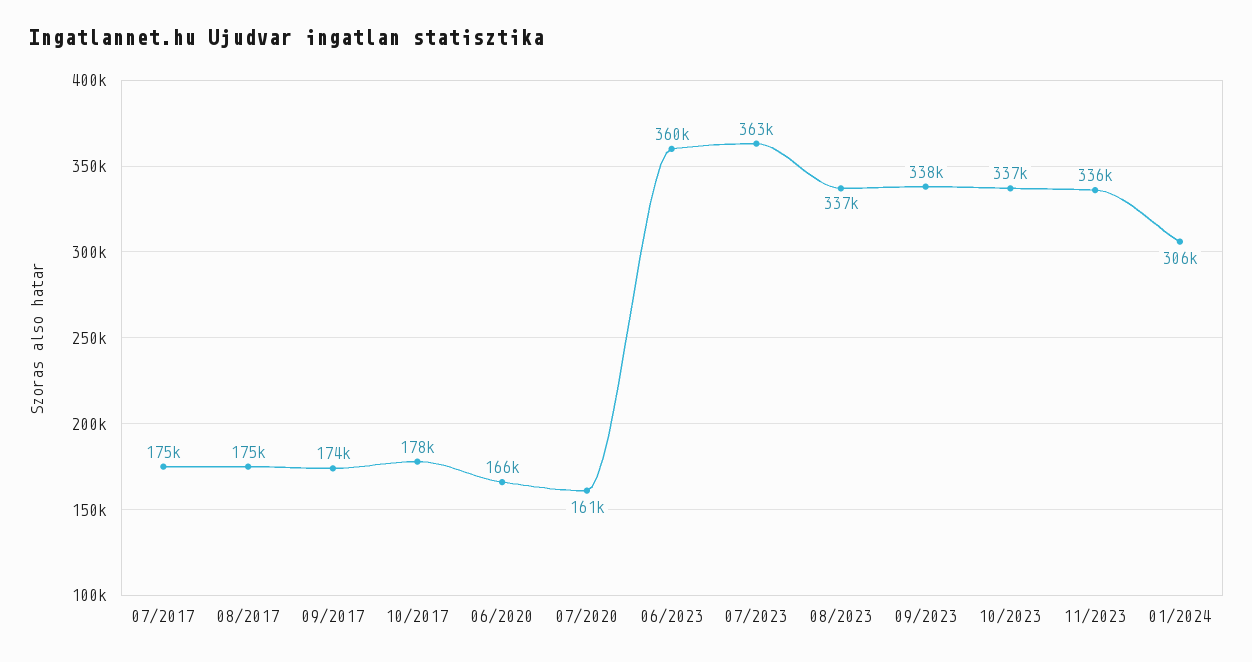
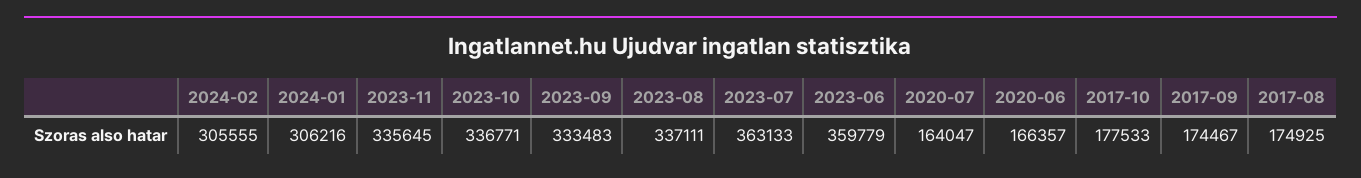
07/2017: 175000 -> none
07/2020: 161000 -> 164047
09/2023: 338000 -> 333483
2024-02: none -> 305555

